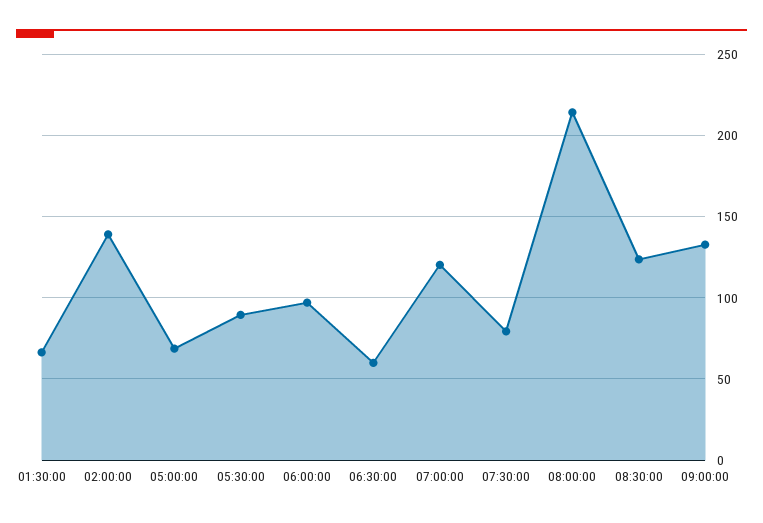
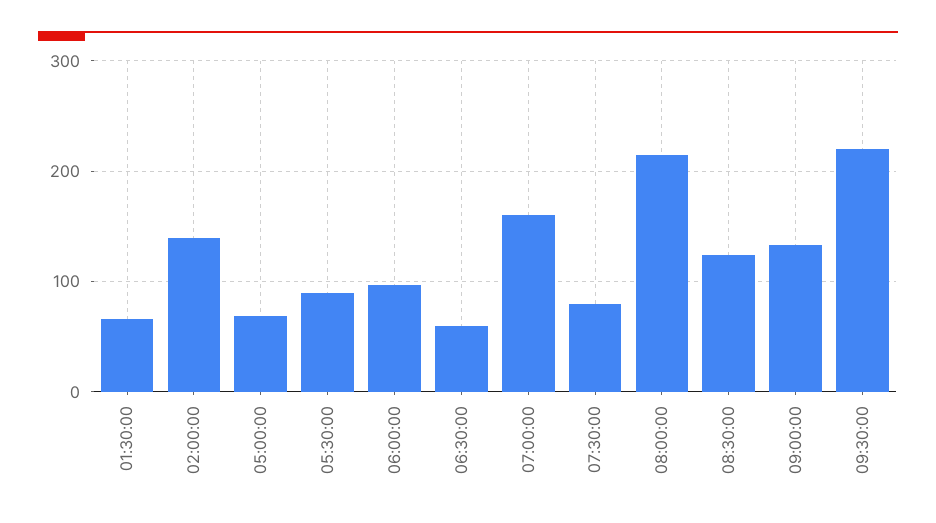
07:00:00: 120 -> 160
09:30:00: none -> 220

